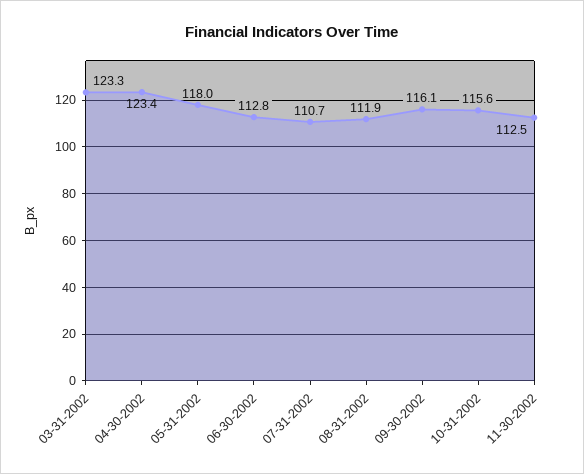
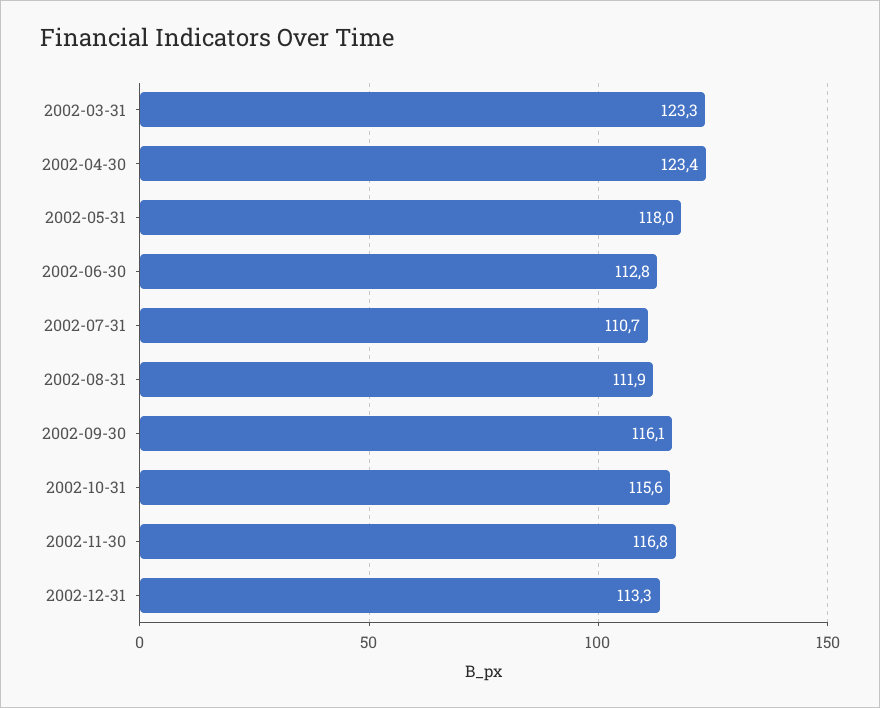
11-30-2002: 112.5 -> 116.8
2002-12-31: none -> 113.3

